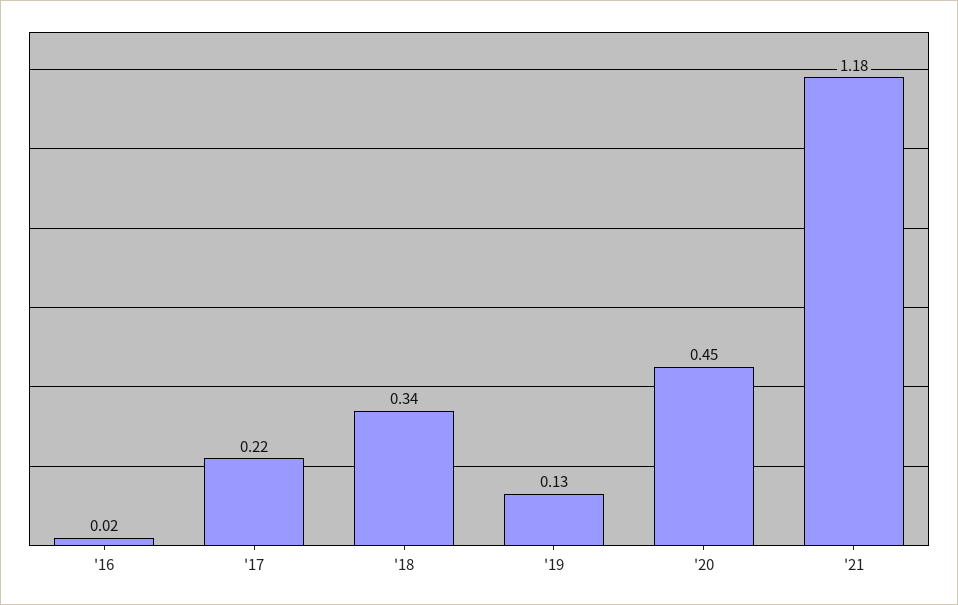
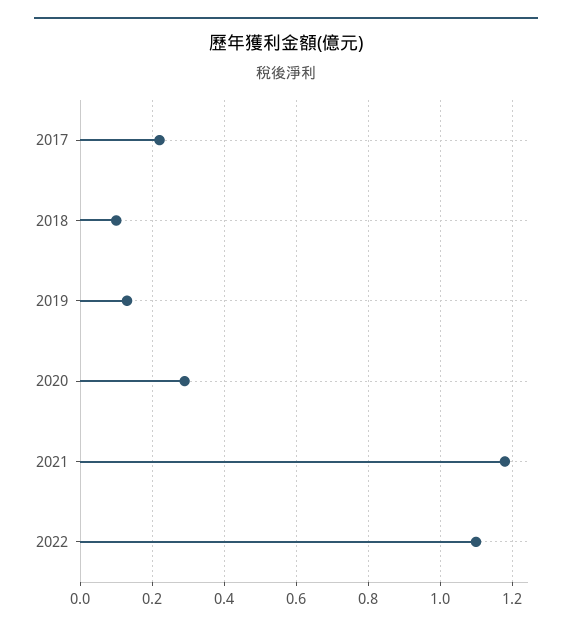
'16: 0.02 -> none
'18: 0.34 -> 0.1
'20: 0.45 -> 0.3
2022: none -> 1.1

